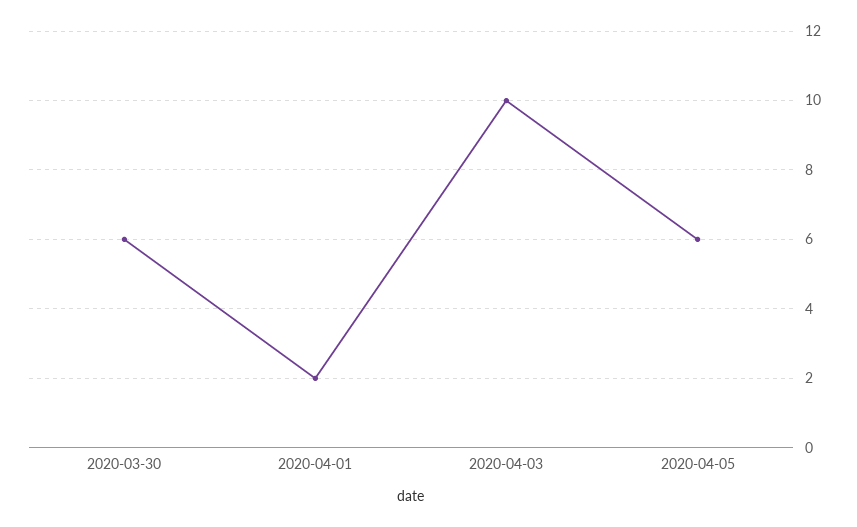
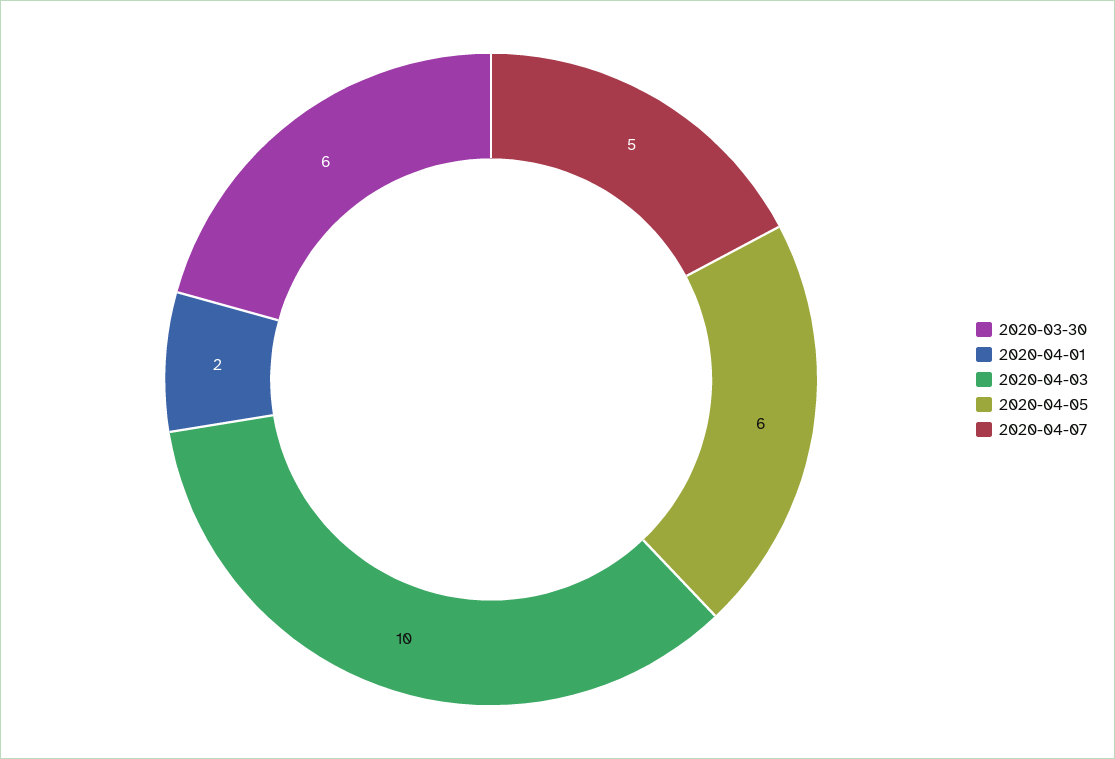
2020-04-07: none -> 5

